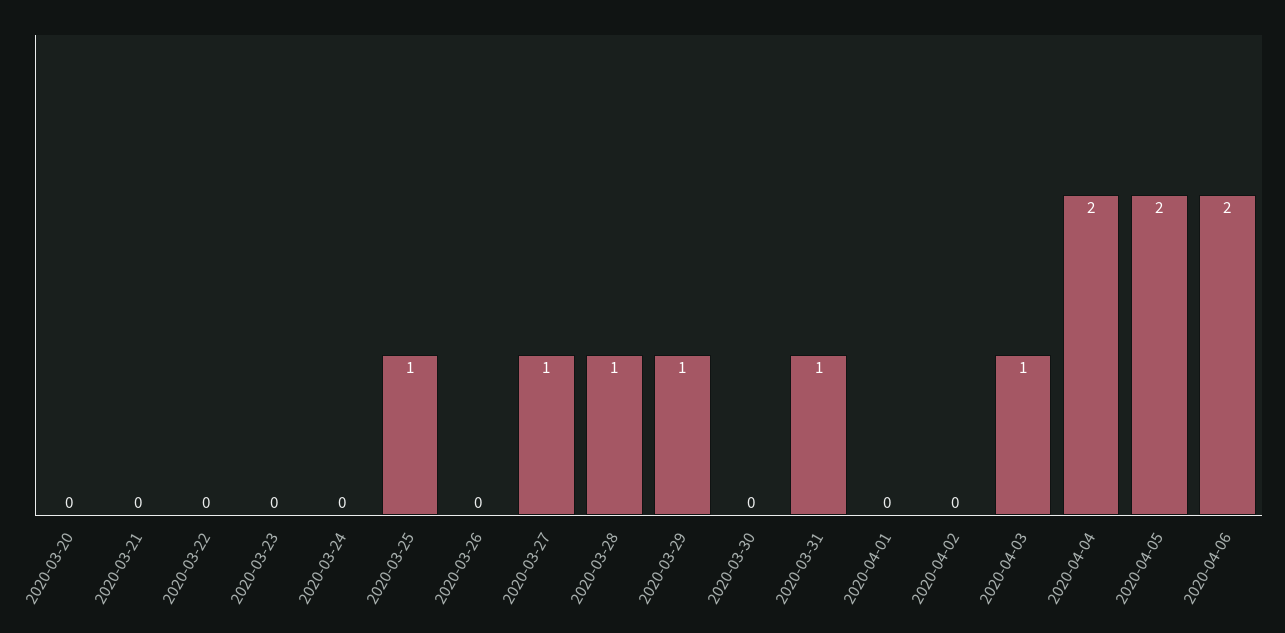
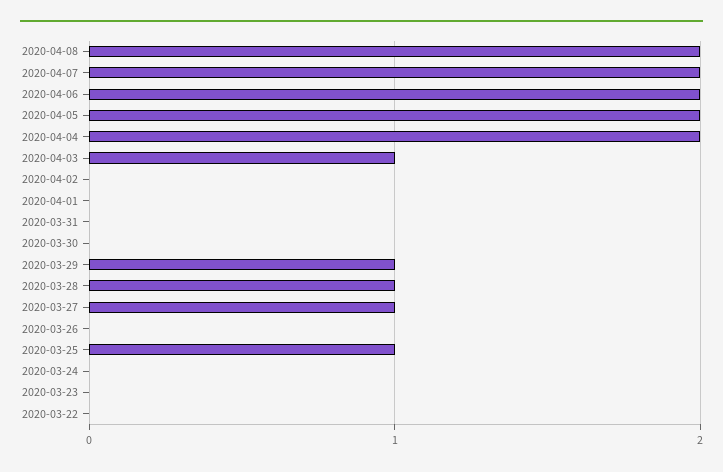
2020-03-20: 0 -> none
2020-03-21: 0 -> none
2020-03-31: 1 -> 0
2020-04-08: none -> 2
2020-04-07: none -> 2

